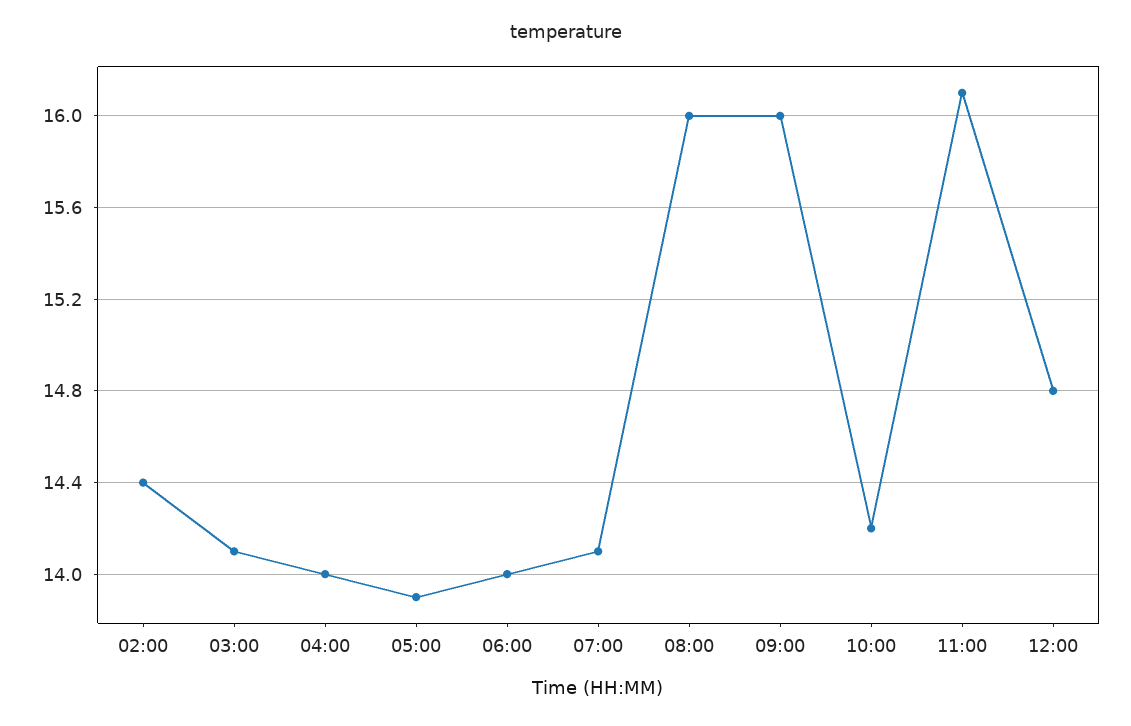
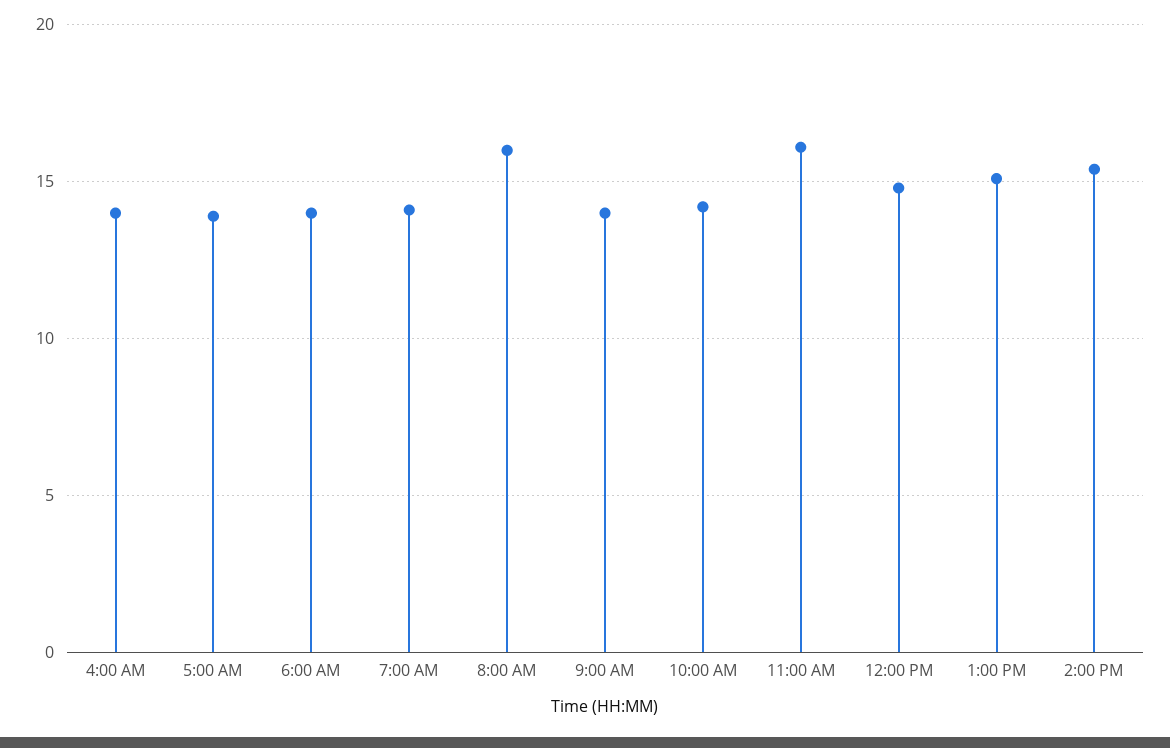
02:00: 14.4 -> none
03:00: 14.1 -> none
09:00: 16 -> 14
1:00 PM: none -> 15
2:00 PM: none -> 15.5

